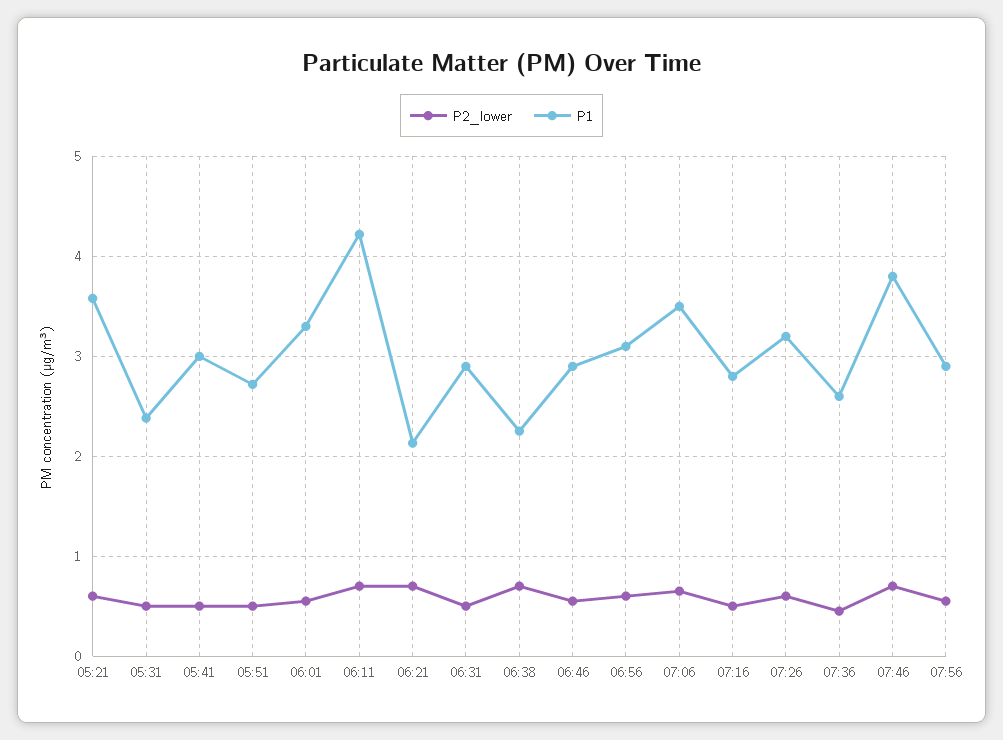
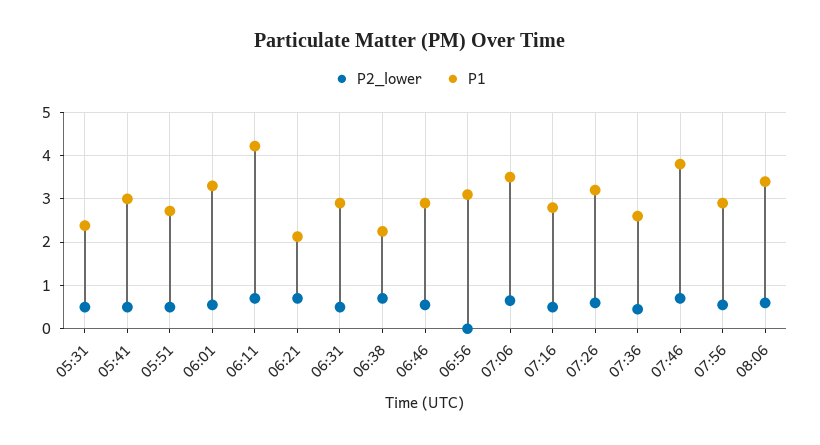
P2_lower, 05:21: 0.6 -> none
P1, 05:21: 3.6 -> none
P2_lower, 06:56: 0.6 -> 0
P2_lower, 08:06: none -> 0.6
P1, 08:06: none -> 3.4

